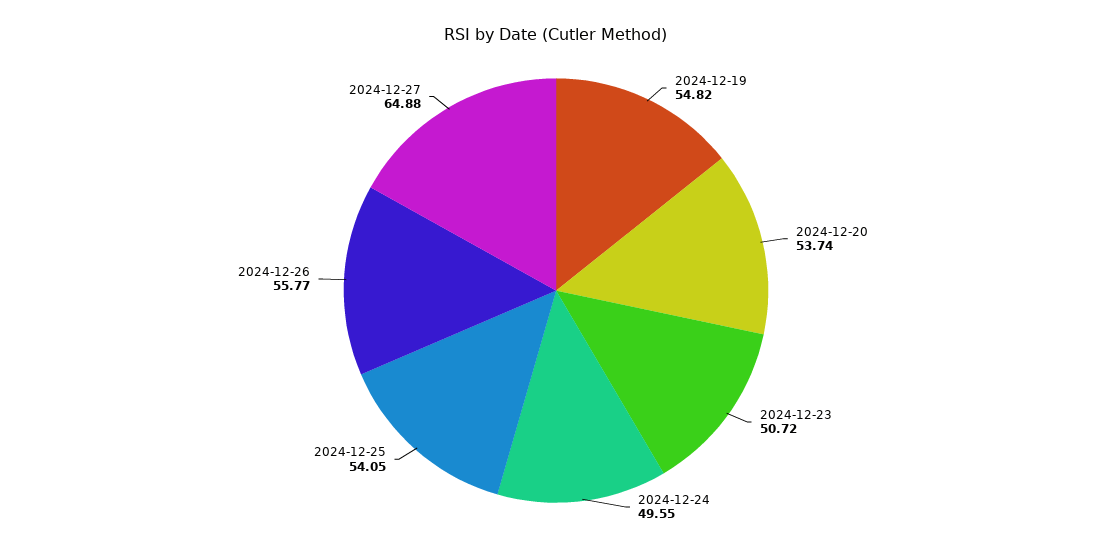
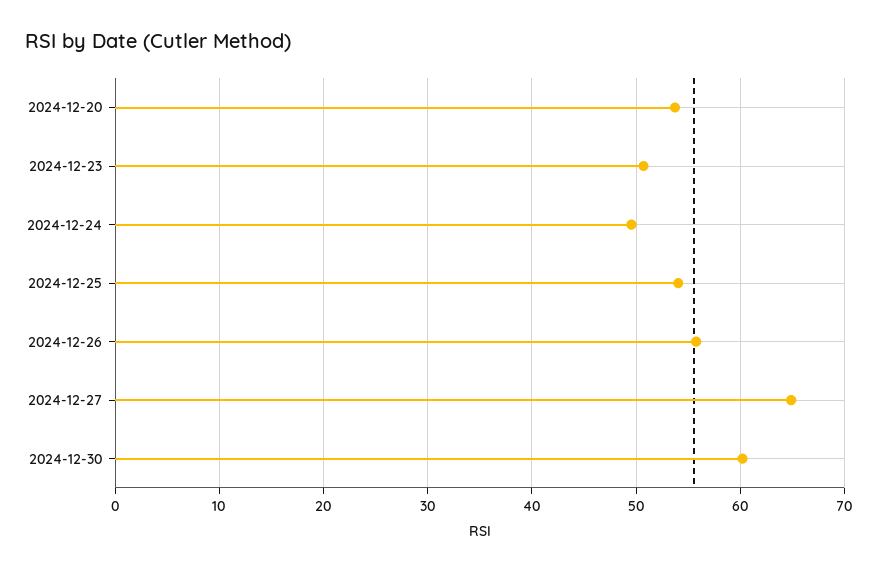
2024-12-19: 54.82 -> none
2024-12-30: none -> 60

